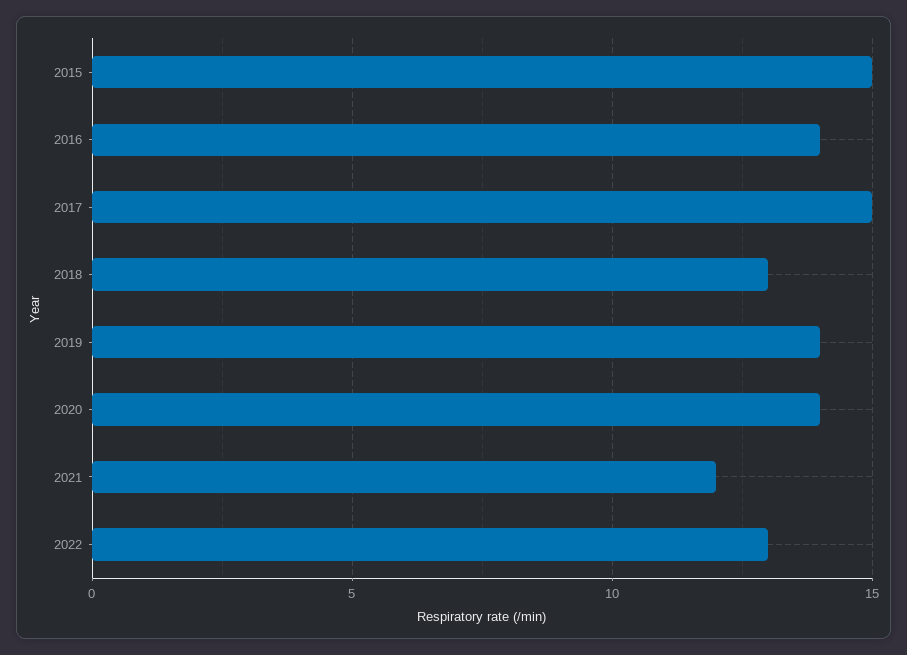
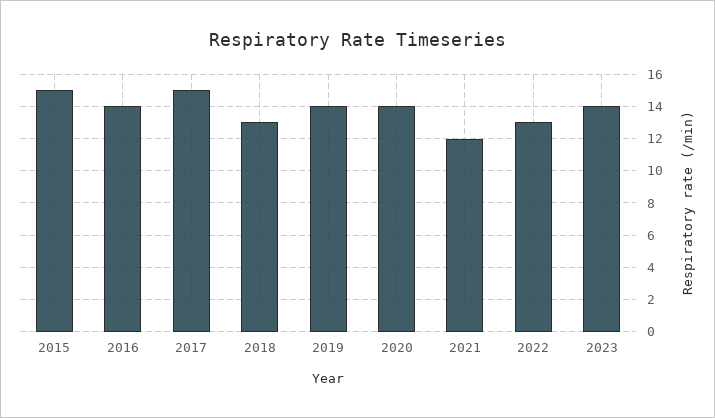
2023: none -> 14

